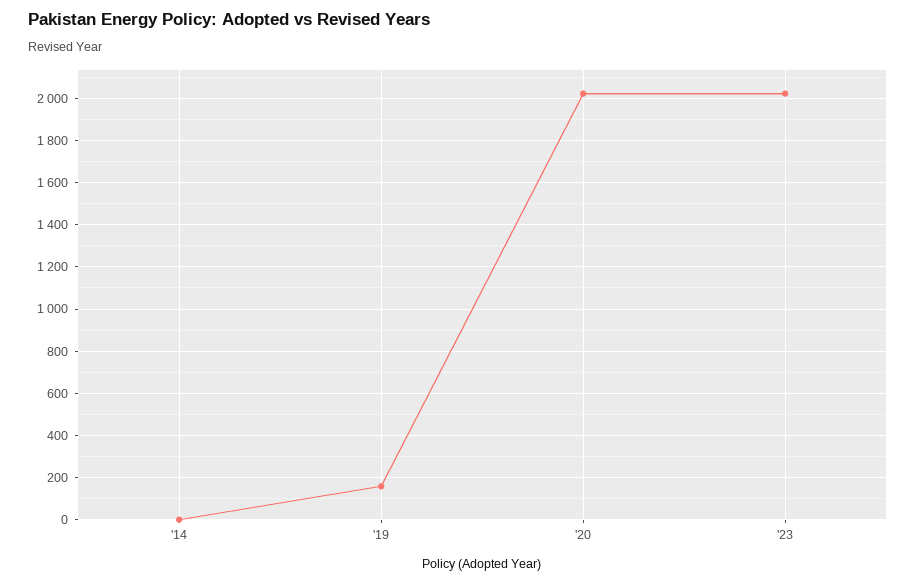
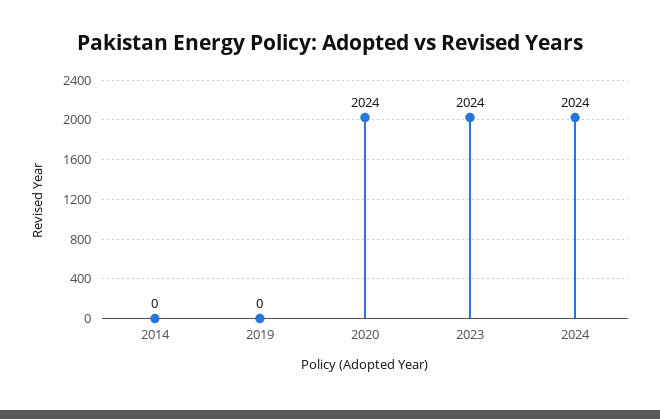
'19: 150 -> 0
2024: none -> 2024

